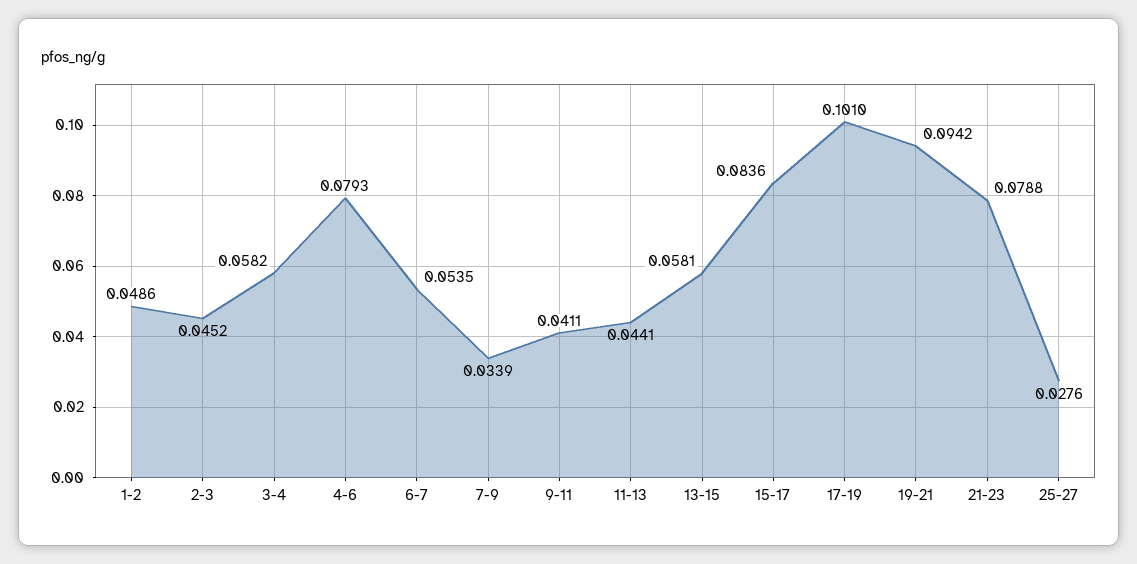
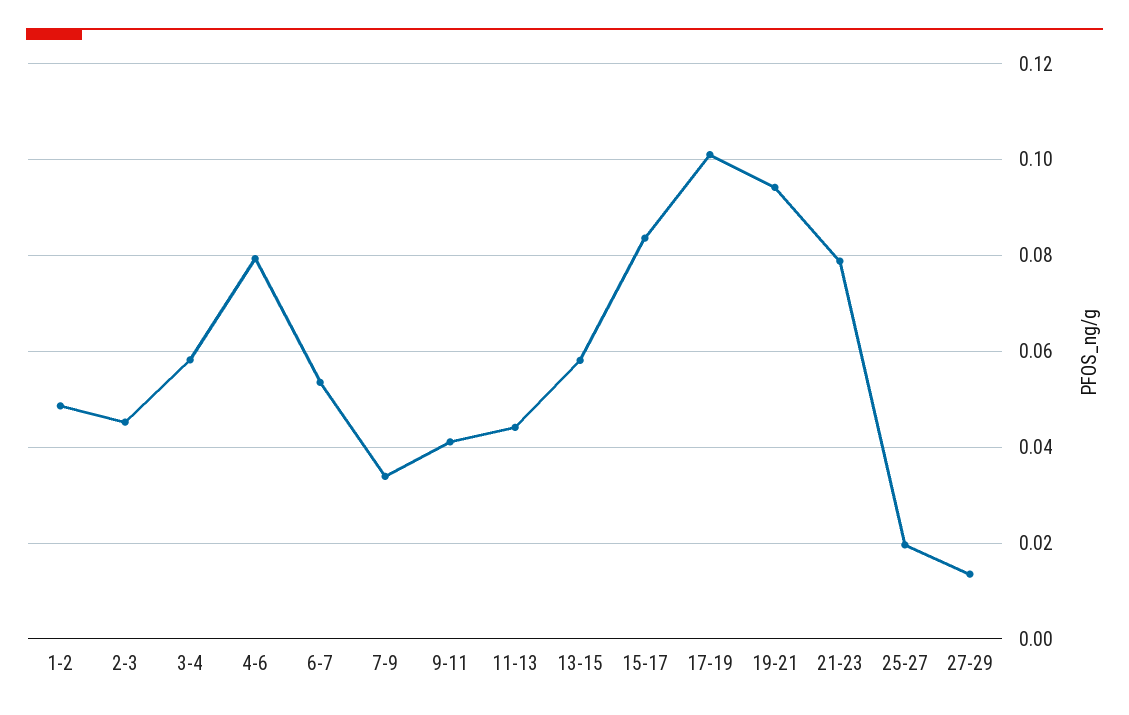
25-27: 0.0276 -> 0.02
27-29: none -> 0.014

